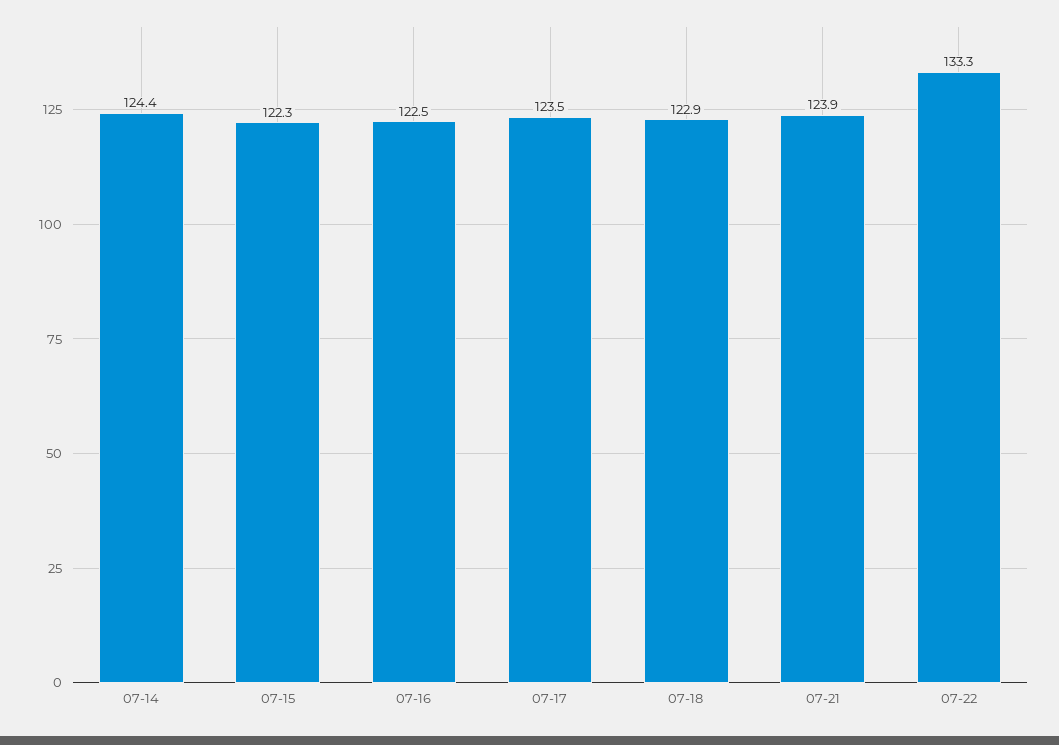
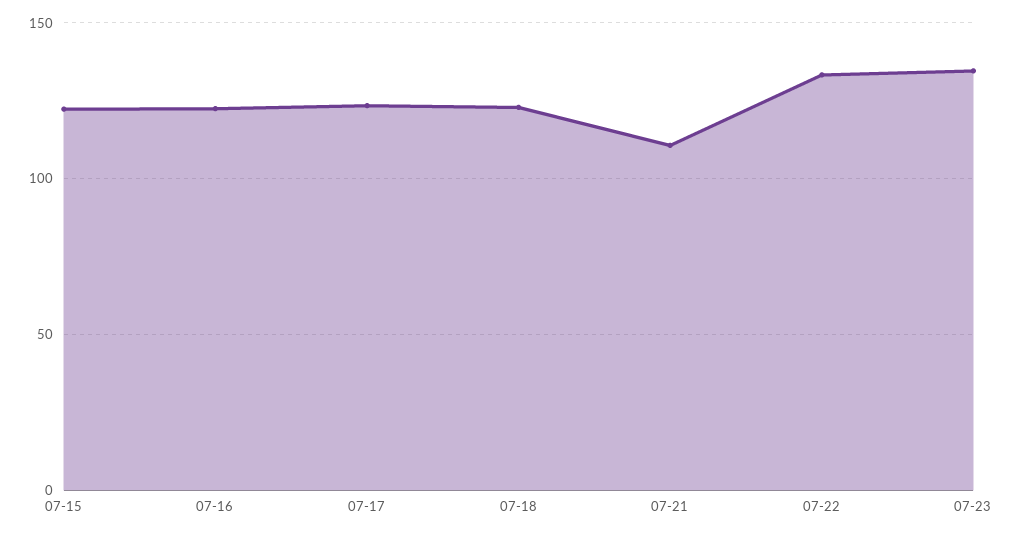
07-14: 124.4 -> none
07-21: 123.9 -> 110
07-23: none -> 135

